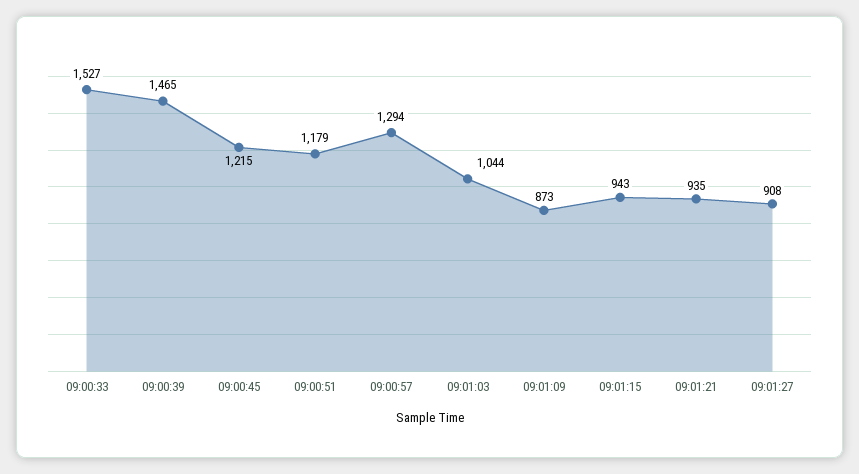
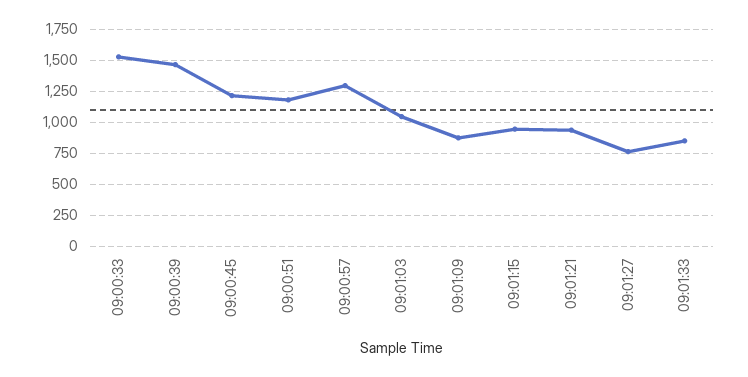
09:01:27: 908 -> 750
09:01:33: none -> 850

